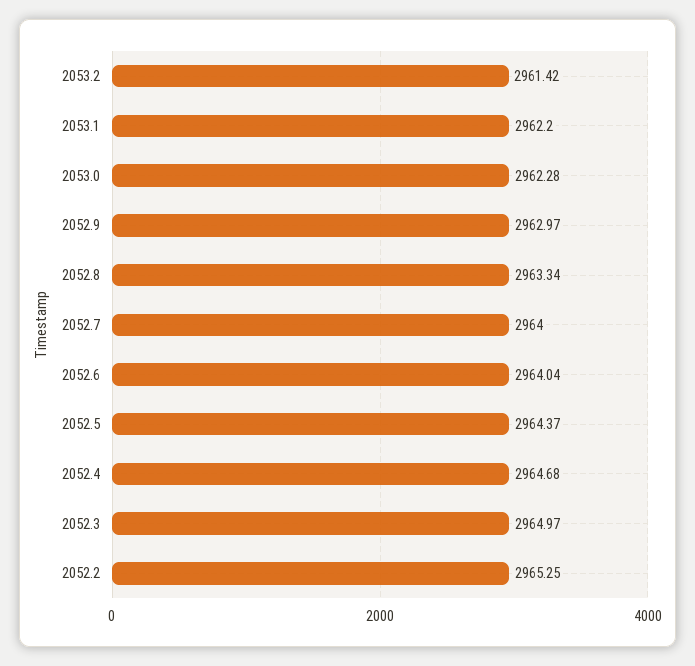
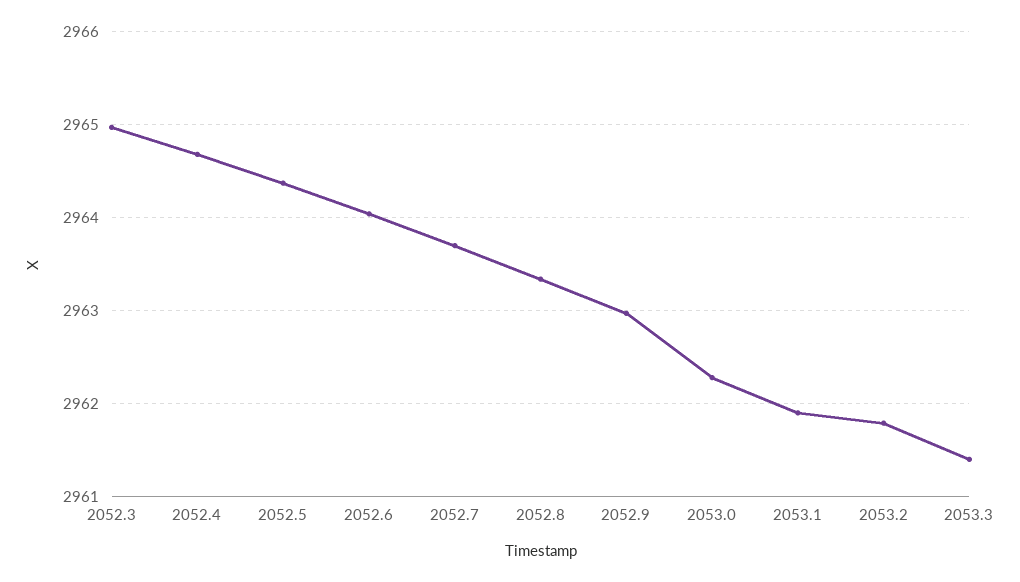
2053.2: 2961.42 -> 2961.8
2053.1: 2962.2 -> 2961.9
2052.7: 2964 -> 2963.7
2052.2: 2965.25 -> none
2053.3: none -> 2961.4

